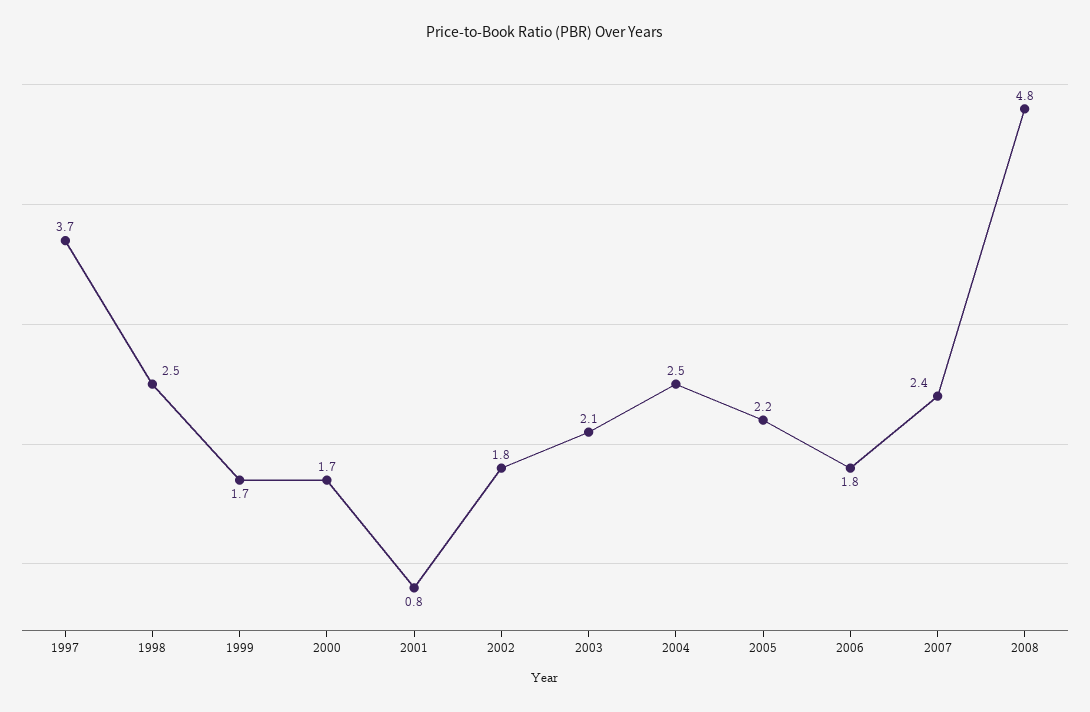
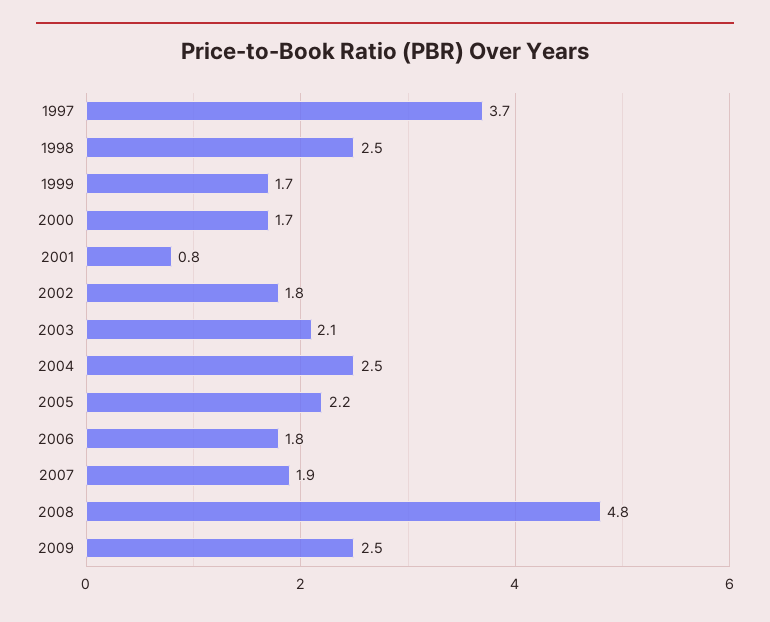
2007: 2.4 -> 1.9
2009: none -> 2.5

